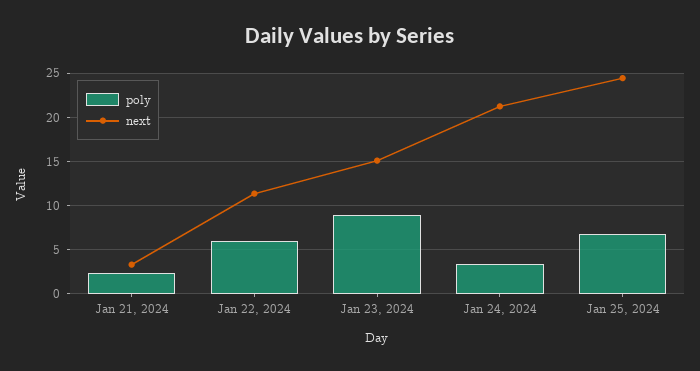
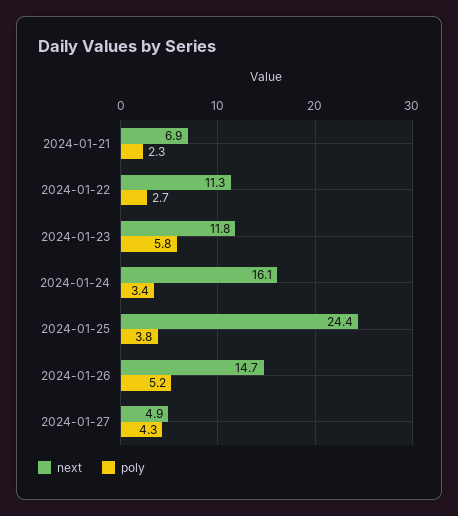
next, Jan 21, 2024: 3 -> 6.9
poly, Jan 22, 2024: 6 -> 2.7
poly, Jan 23, 2024: 9 -> 5.8
next, Jan 23, 2024: 15 -> 11.8
next, Jan 24, 2024: 21 -> 16.1
poly, Jan 25, 2024: 7 -> 3.8
next, 2024-01-26: none -> 14.7
poly, 2024-01-26: none -> 5.2
next, 2024-01-27: none -> 4.9
poly, 2024-01-27: none -> 4.3

